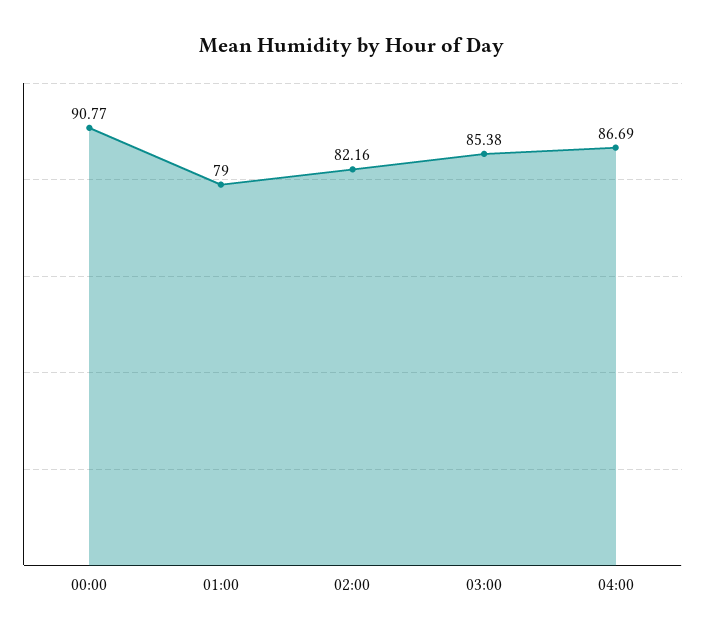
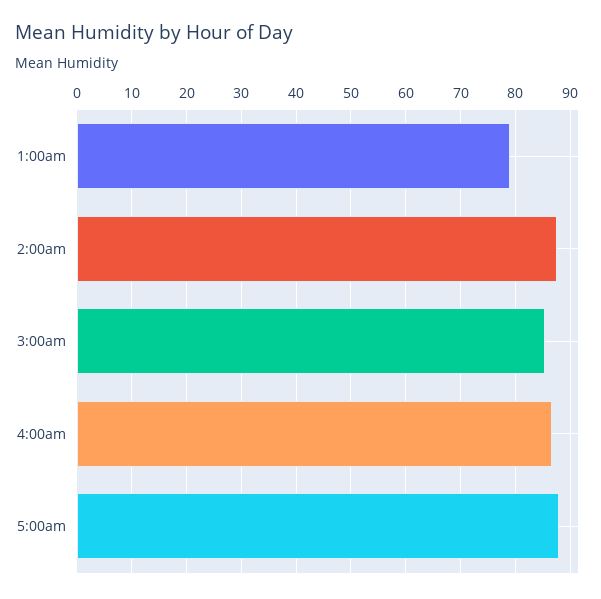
00:00: 90.77 -> none
02:00: 82.16 -> 88
5:00am: none -> 88

